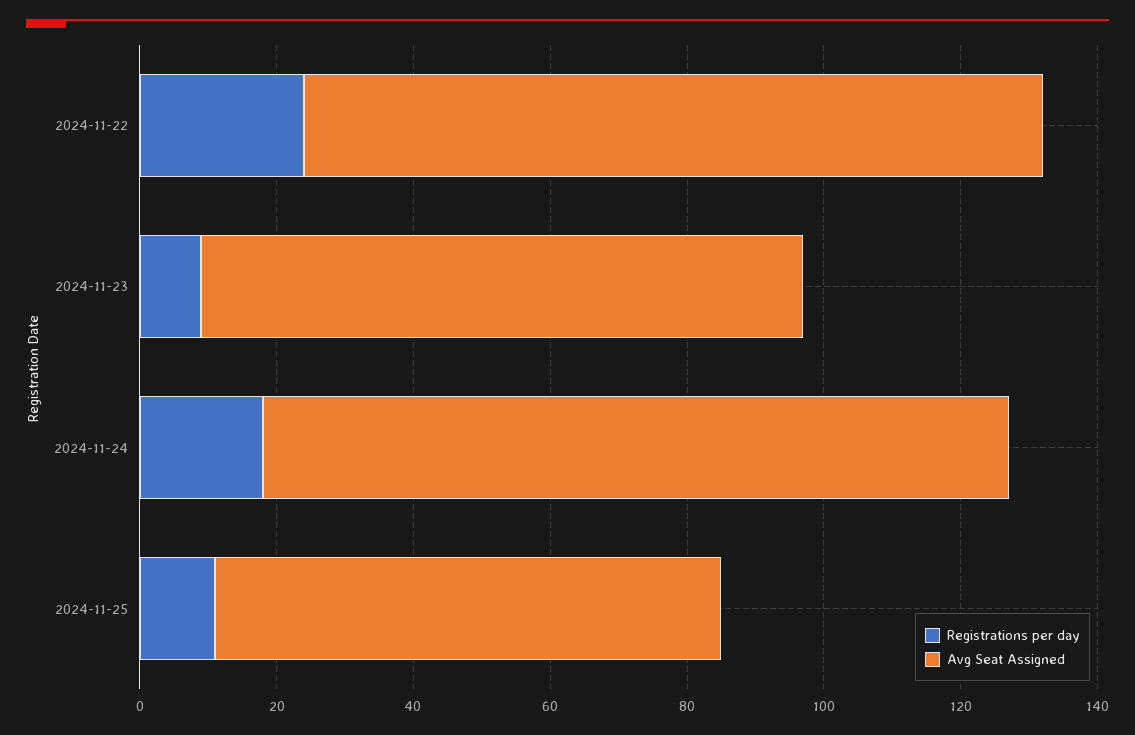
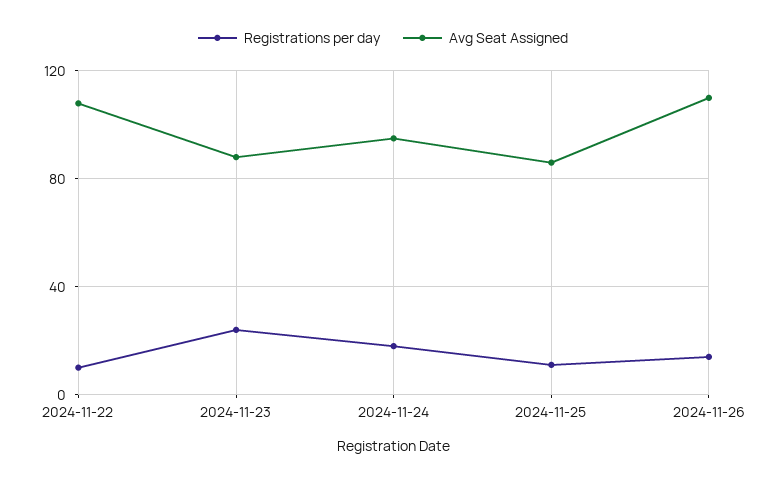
Registrations per day, 2024-11-22: 25 -> 10
Registrations per day, 2024-11-23: 10 -> 25
Avg Seat Assigned, 2024-11-24: 110 -> 95
Avg Seat Assigned, 2024-11-25: 75 -> 85
Registrations per day, 2024-11-26: none -> 15
Avg Seat Assigned, 2024-11-26: none -> 110

